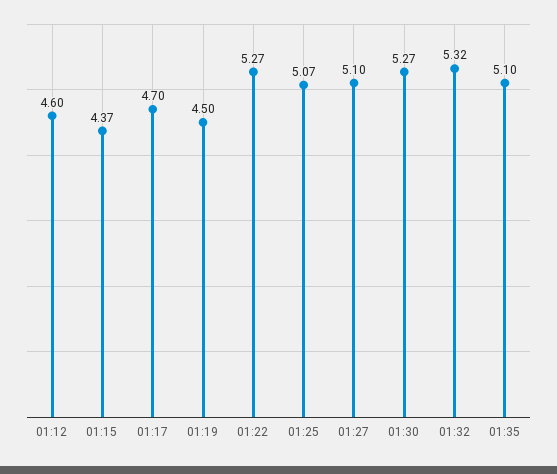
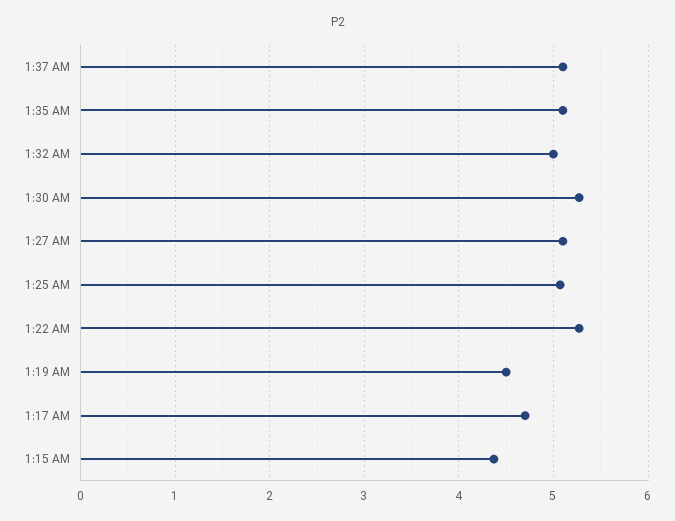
01:12: 4.6 -> none
01:32: 5.32 -> 5
1:37 AM: none -> 5.1

